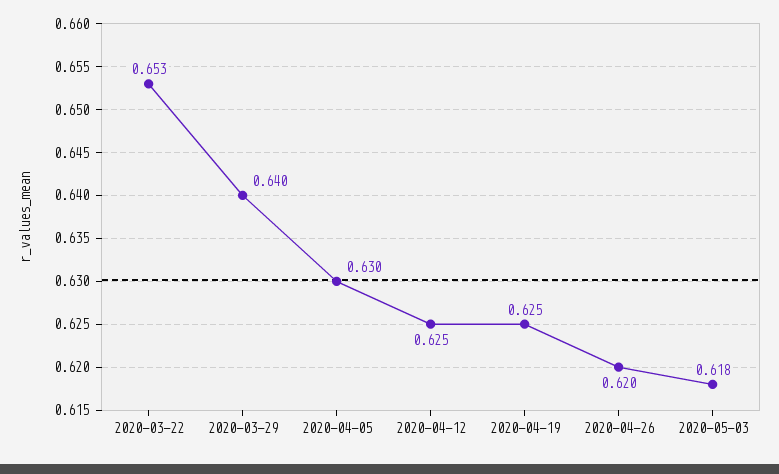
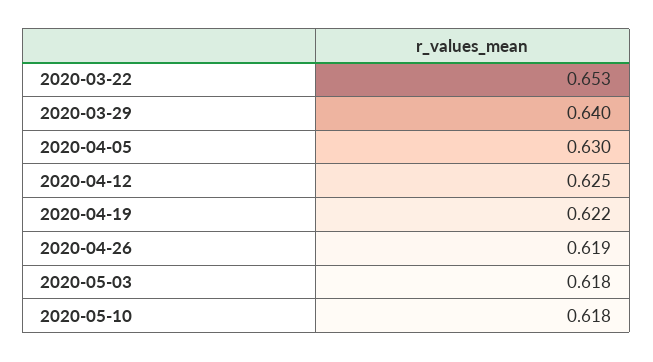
2020-04-19: 0.625 -> 0.622
2020-04-26: 0.62 -> 0.619
2020-05-10: none -> 0.618

